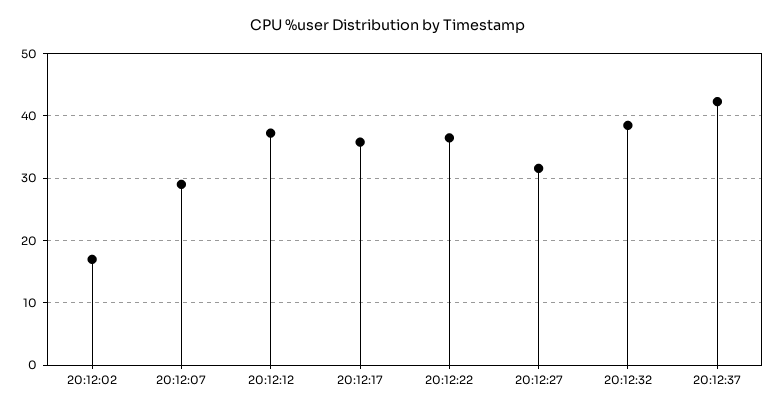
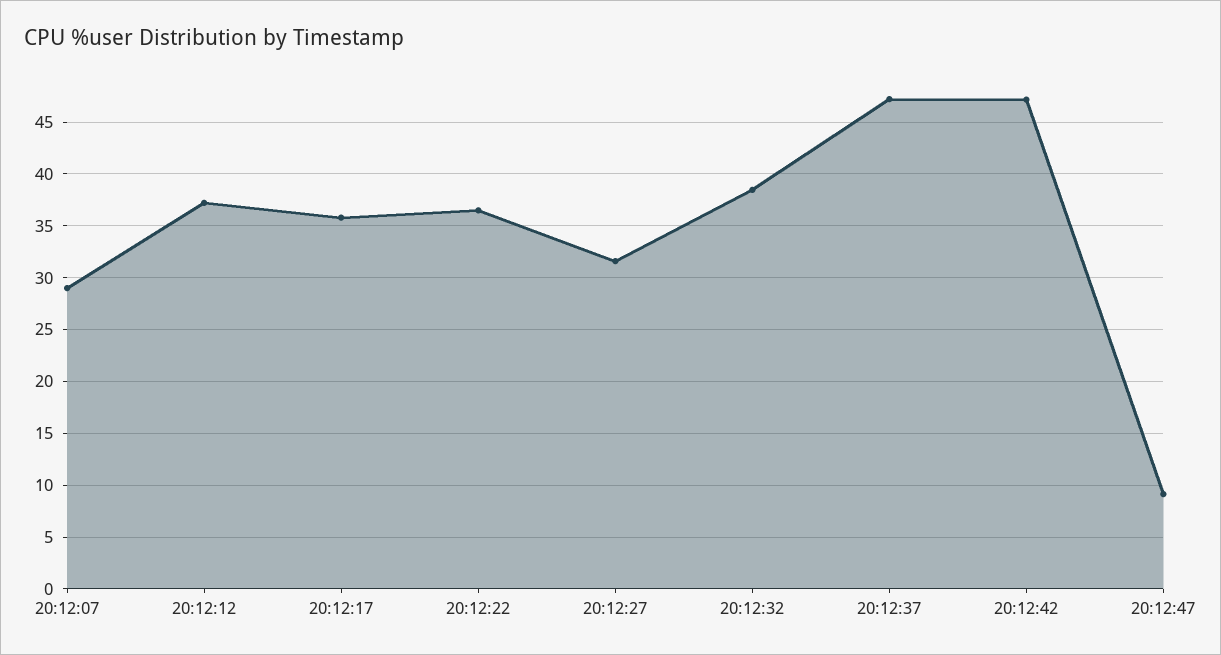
20:12:02: 17 -> none
20:12:37: 42 -> 47
20:12:42: none -> 47
20:12:47: none -> 9

